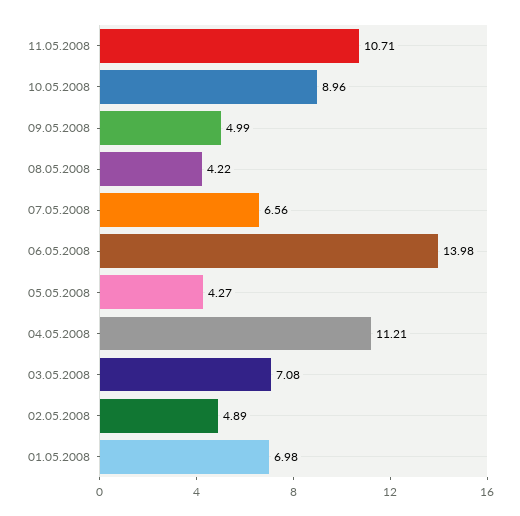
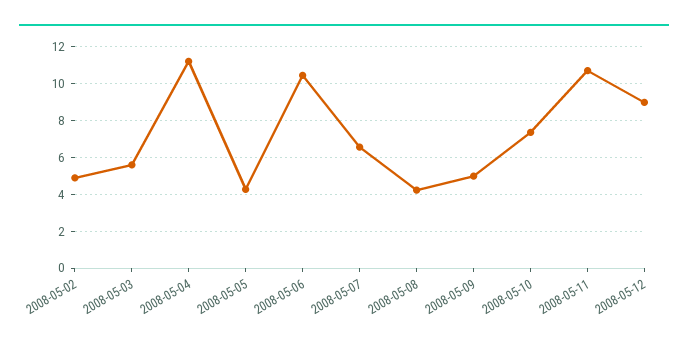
10.05.2008: 8.96 -> 7.5
06.05.2008: 13.98 -> 10.5
03.05.2008: 7.08 -> 5.5
01.05.2008: 6.98 -> none
2008-05-12: none -> 9

